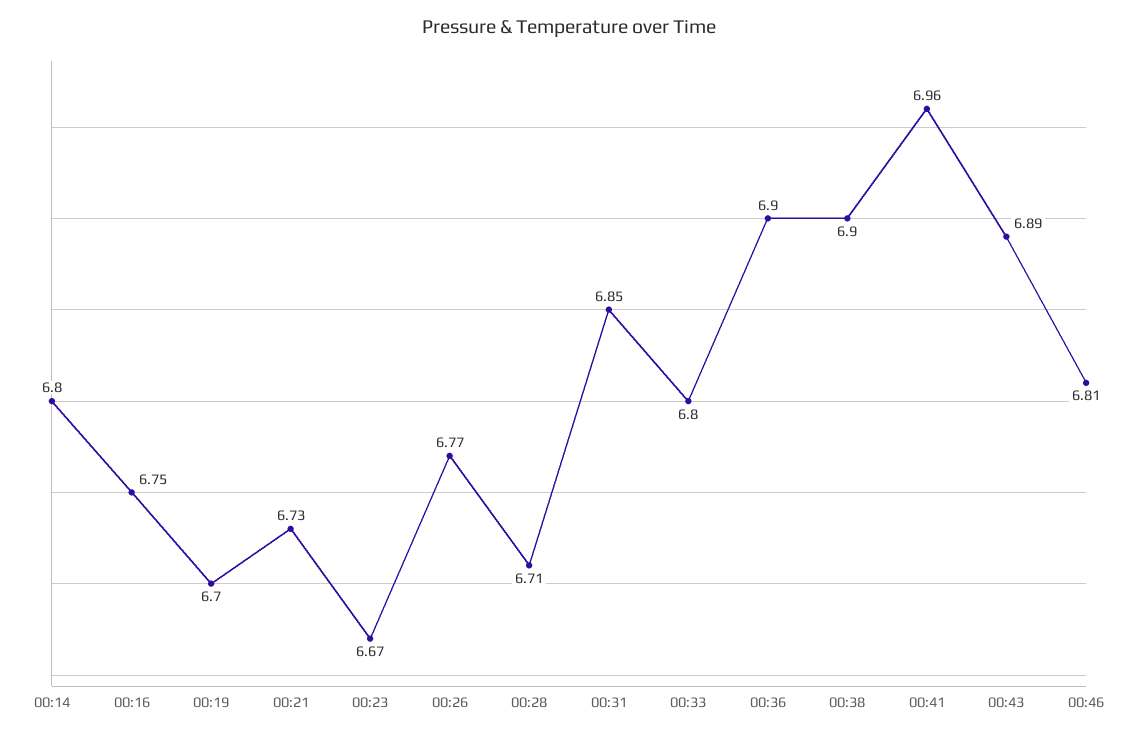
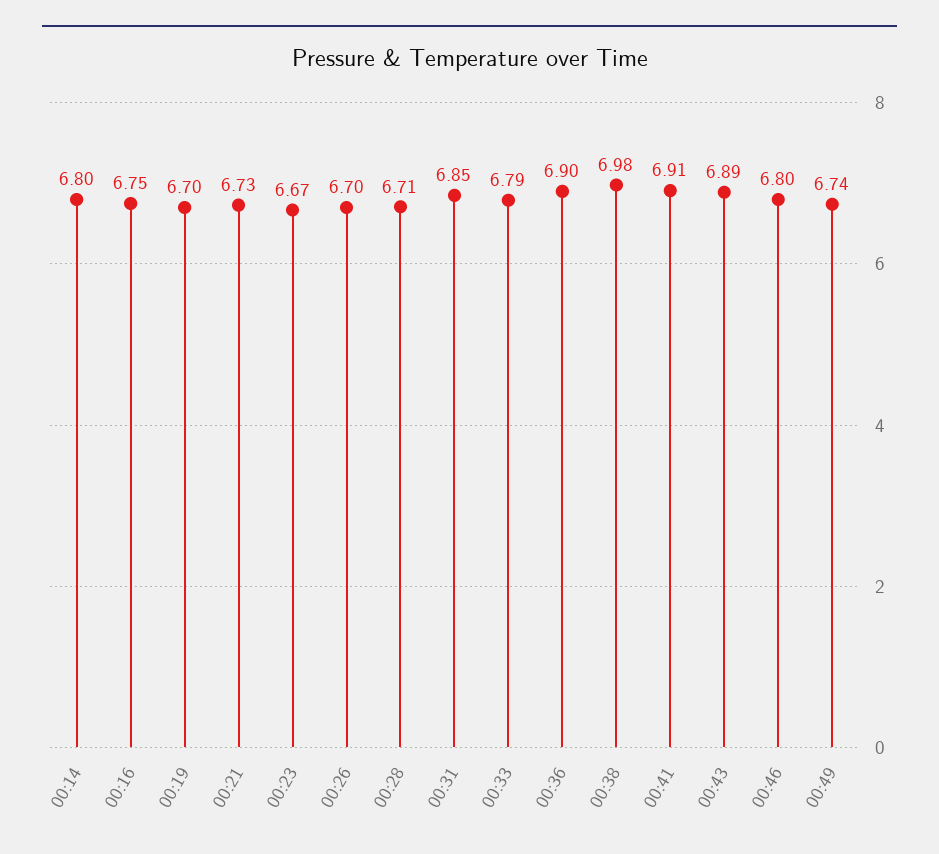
00:26: 6.77 -> 6.7
00:33: 6.8 -> 6.79
00:38: 6.9 -> 6.98
00:41: 6.96 -> 6.91
00:46: 6.81 -> 6.8
00:49: none -> 6.74

